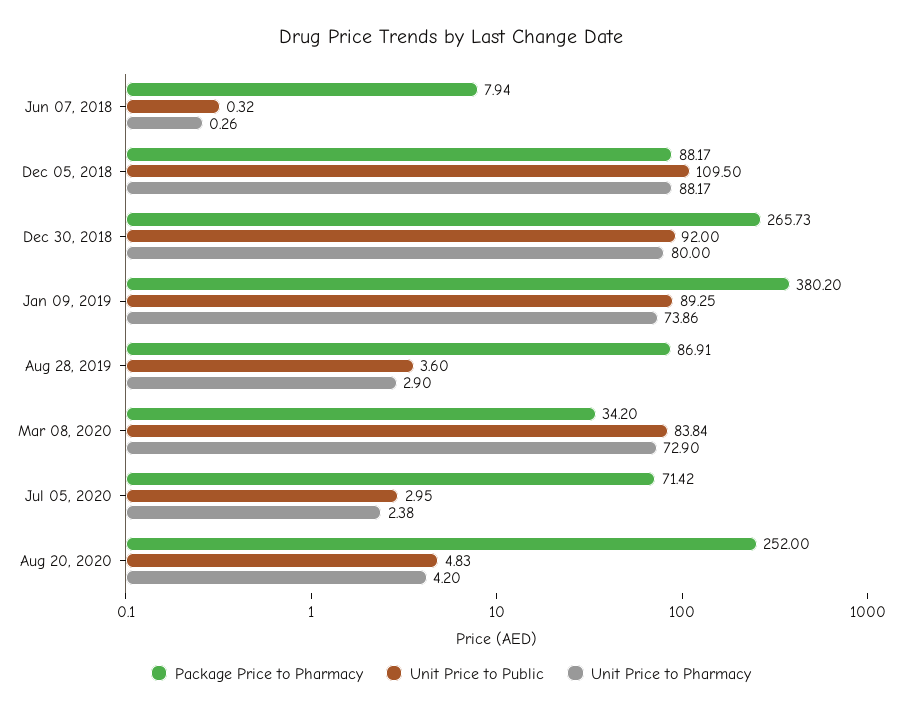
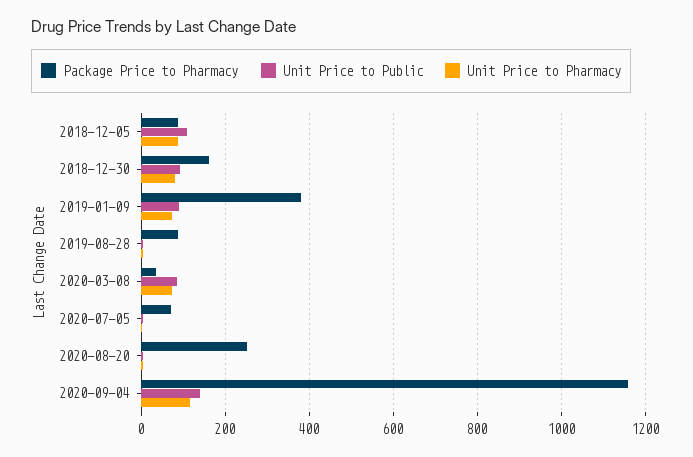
Package Price to Pharmacy, Jun 07, 2018: 7.94 -> none
Unit Price to Public, Jun 07, 2018: 0.32 -> none
Unit Price to Pharmacy, Jun 07, 2018: 0.26 -> none
Package Price to Pharmacy, Dec 30, 2018: 265.73 -> 160
Package Price to Pharmacy, 2020-09-04: none -> 1160
Unit Price to Public, 2020-09-04: none -> 140
Unit Price to Pharmacy, 2020-09-04: none -> 120

